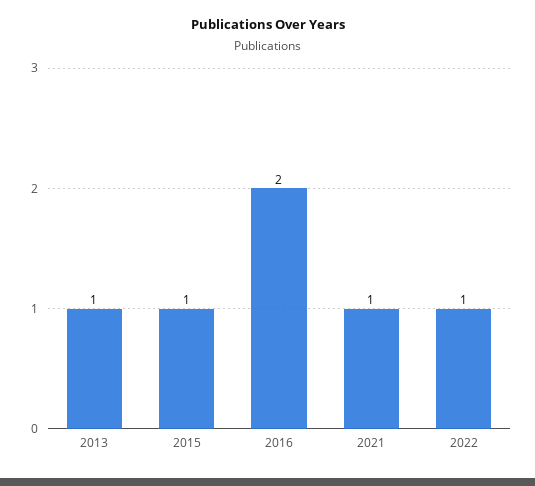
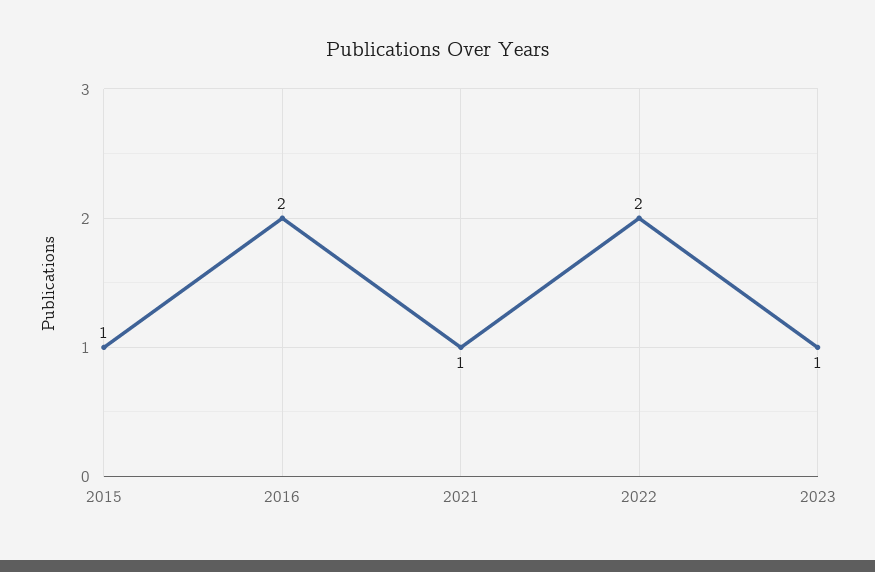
2013: 1 -> none
2022: 1 -> 2
2023: none -> 1

